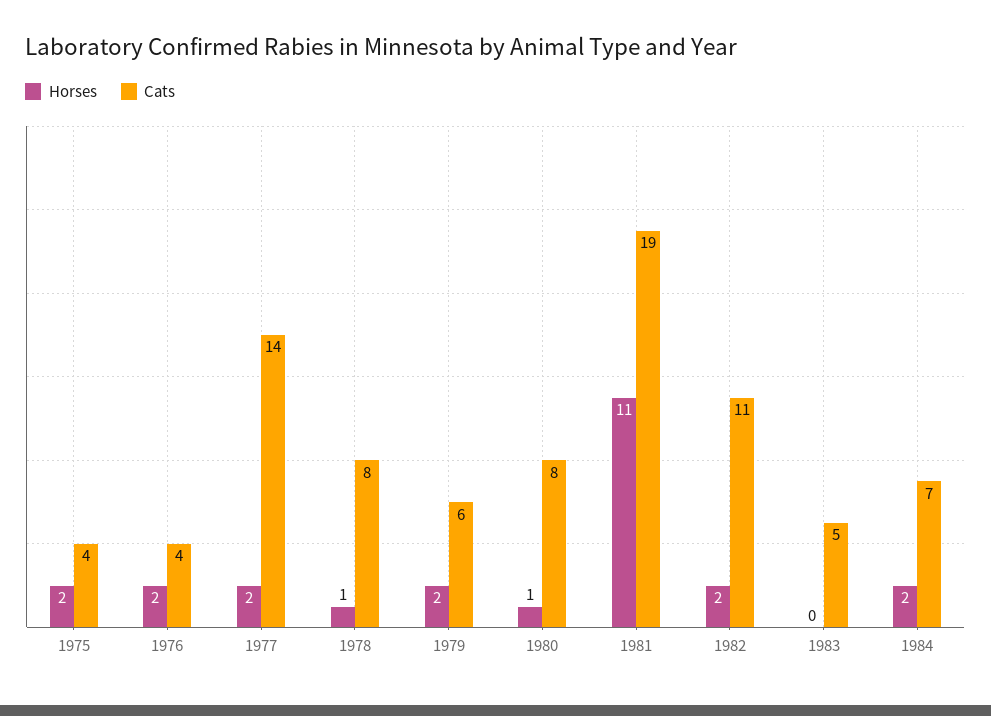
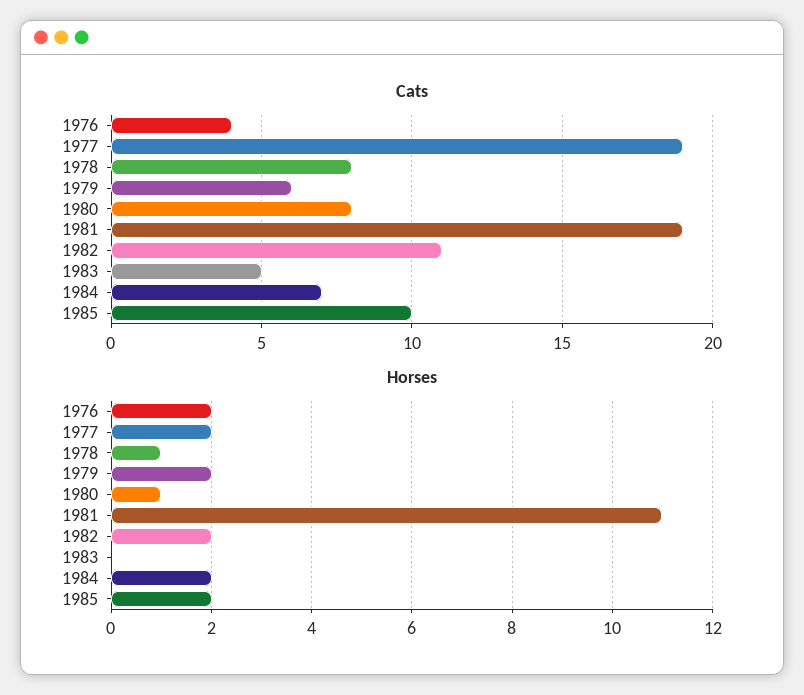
Horses, 1975: 2 -> none
Cats, 1975: 4 -> none
Cats, 1977: 14 -> 19
Cats, 1985: none -> 10
Horses, 1985: none -> 2

